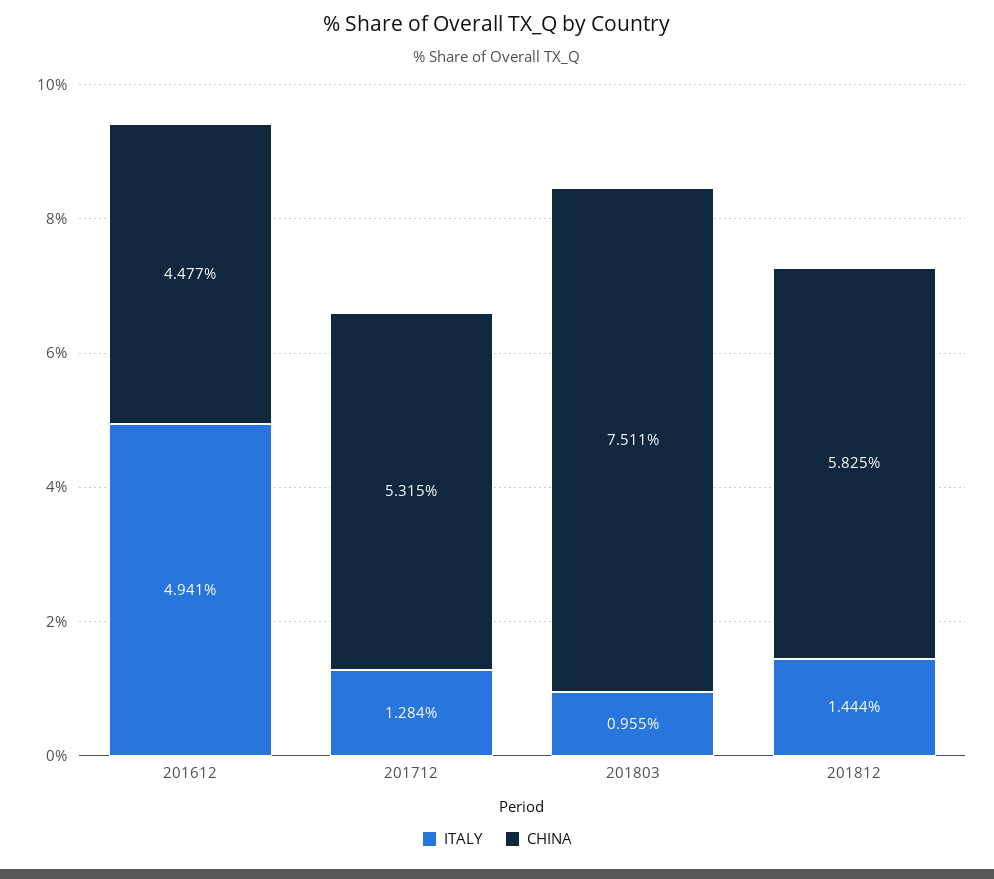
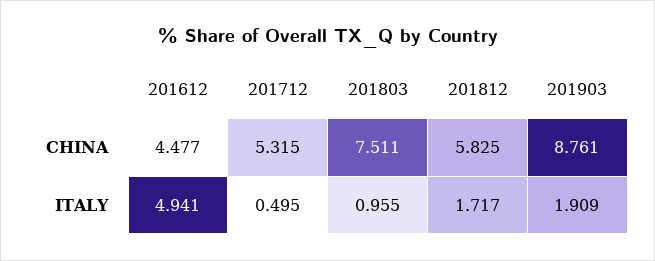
ITALY, 201712: 1.284 -> 0.495
ITALY, 201812: 1.444 -> 1.717
CHINA, 201903: none -> 8.761
ITALY, 201903: none -> 1.909

